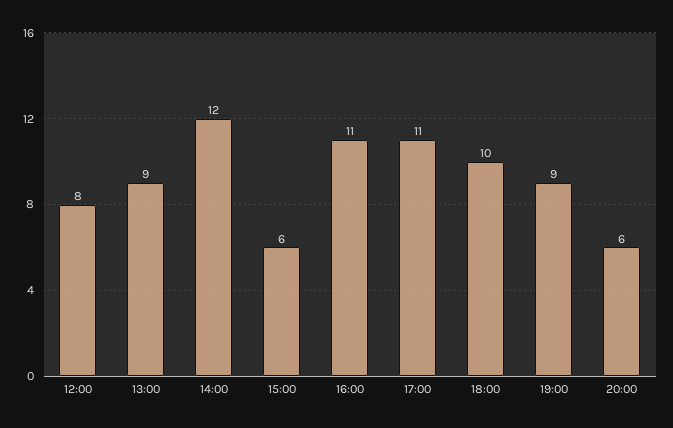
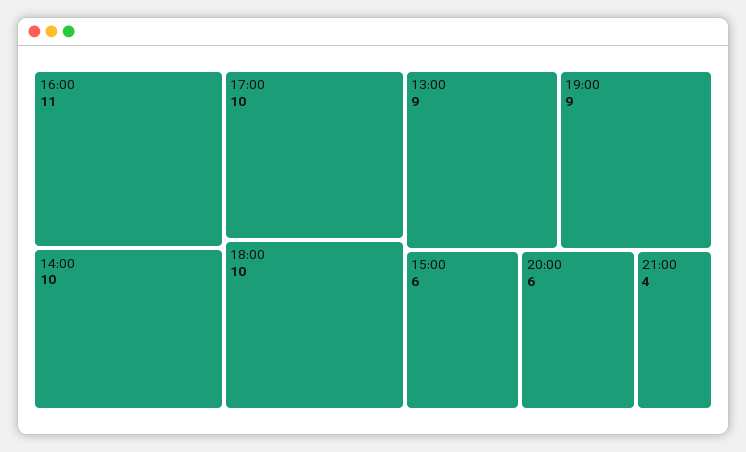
12:00: 8 -> none
14:00: 12 -> 10
17:00: 11 -> 10
21:00: none -> 4

